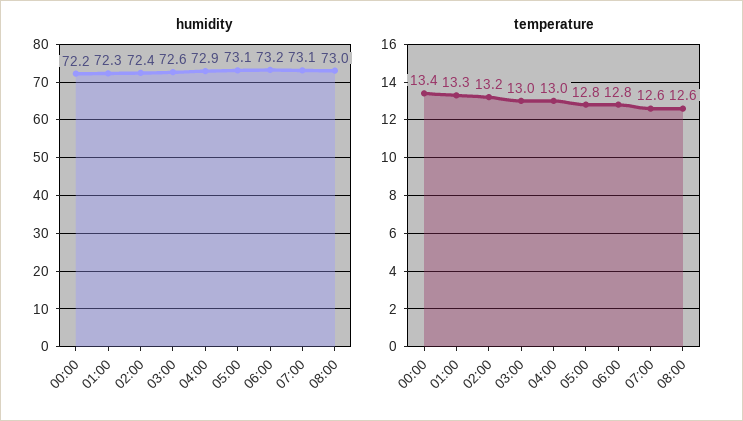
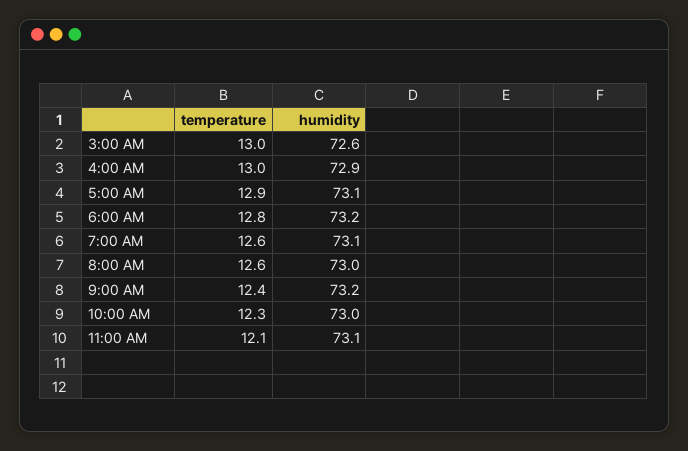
humidity, 00:00: 72.2 -> none
humidity, 01:00: 72.3 -> none
humidity, 02:00: 72.4 -> none
temperature, 00:00: 13.4 -> none
temperature, 01:00: 13.3 -> none
temperature, 02:00: 13.2 -> none
temperature, 05:00: 12.8 -> 12.9
temperature, 9:00 AM: none -> 12.4
humidity, 9:00 AM: none -> 73.2
temperature, 10:00 AM: none -> 12.3
humidity, 10:00 AM: none -> 73
temperature, 11:00 AM: none -> 12.1
humidity, 11:00 AM: none -> 73.1

